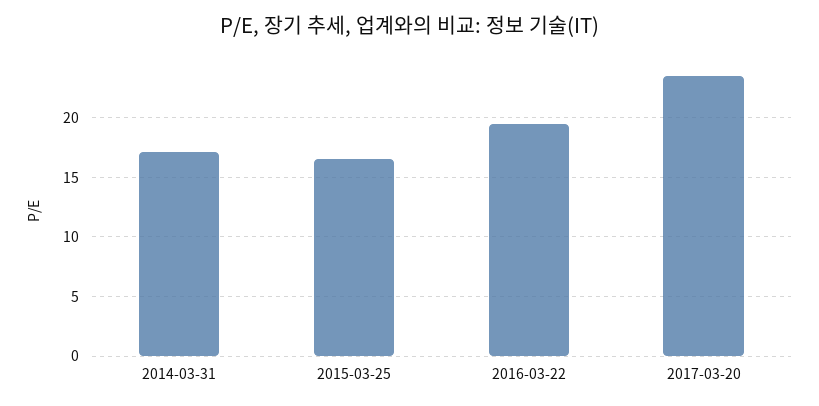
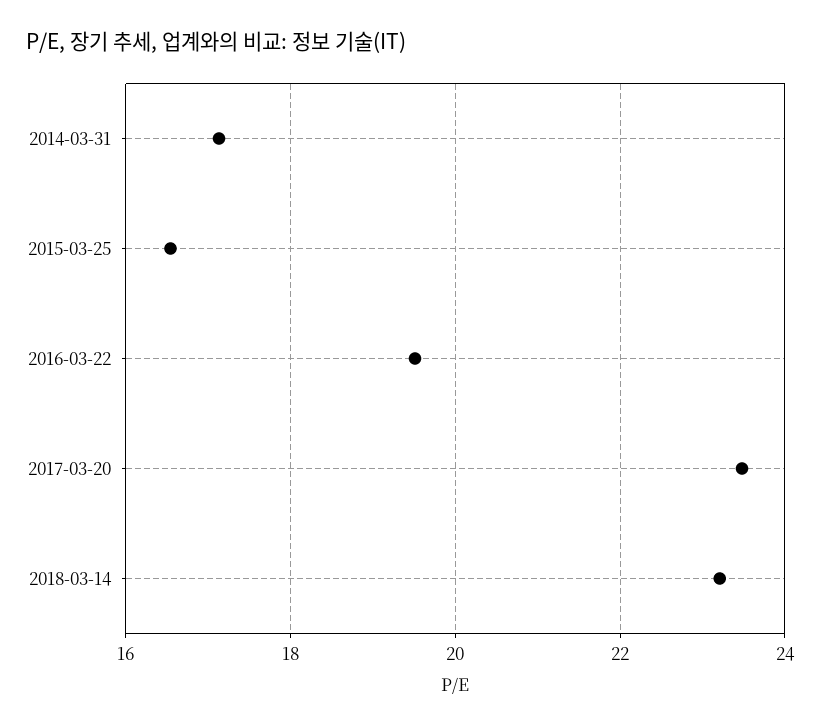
2018-03-14: none -> 23.2

